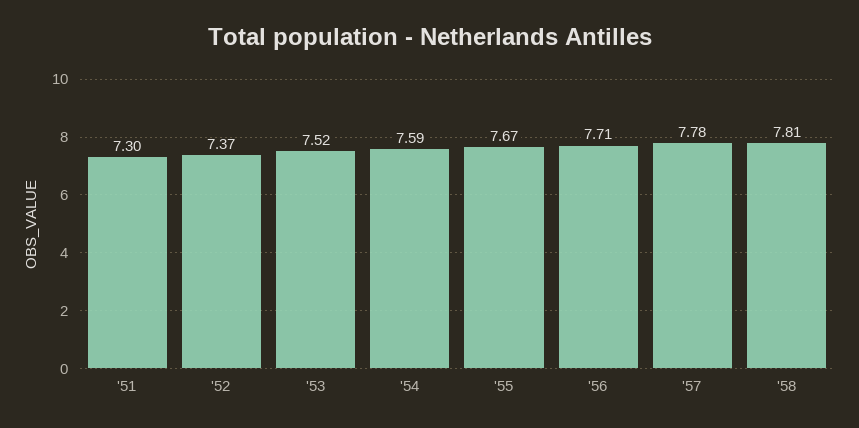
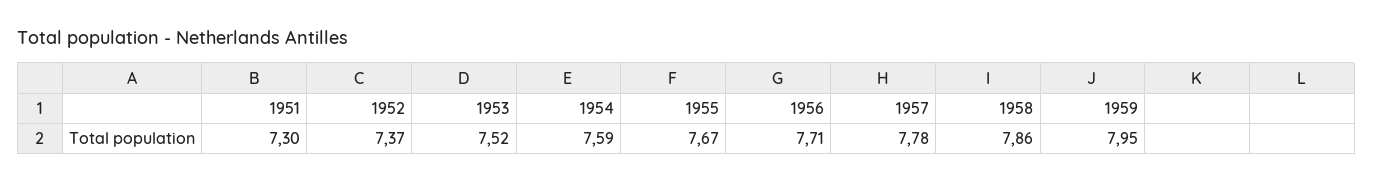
'58: 7.81 -> 7.86
1959: none -> 7.95

